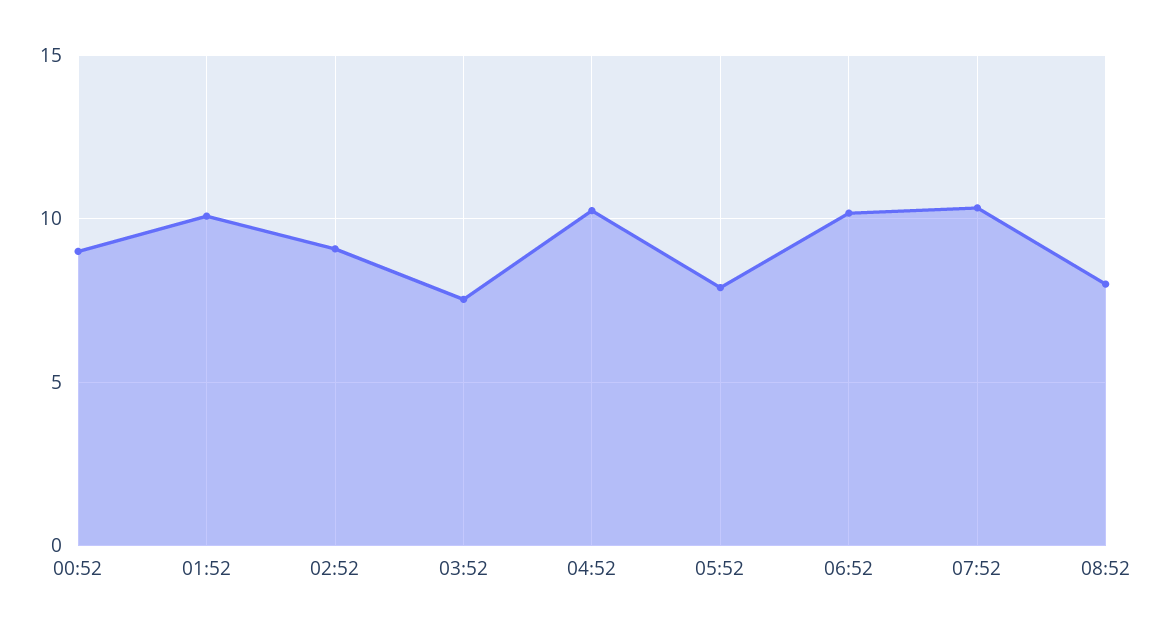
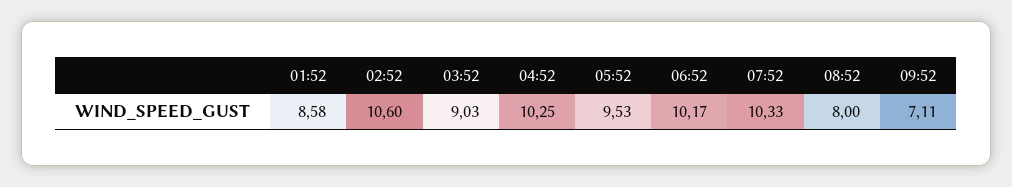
00:52: 9 -> none
01:52: 10 -> 8.58
02:52: 9 -> 10.6
03:52: 7.5 -> 9.03
05:52: 8 -> 9.53
09:52: none -> 7.11

